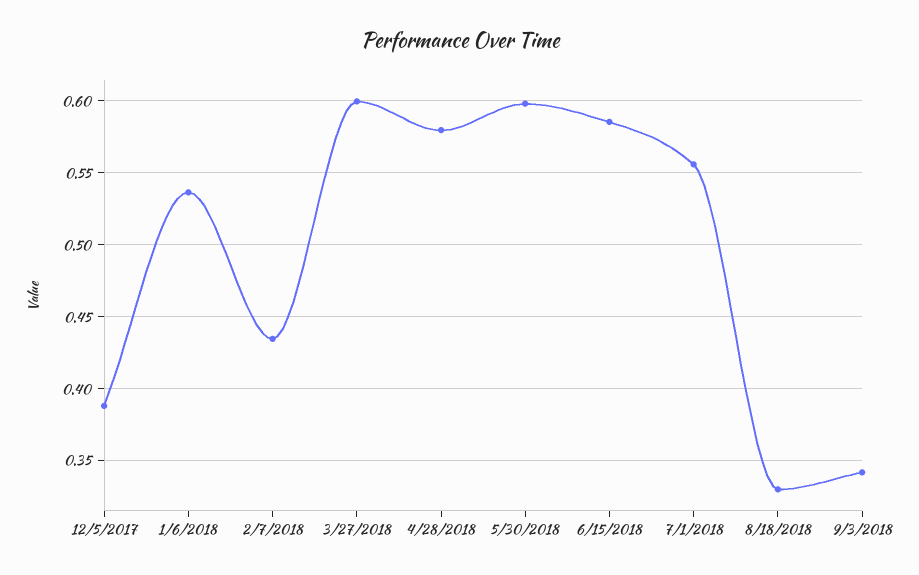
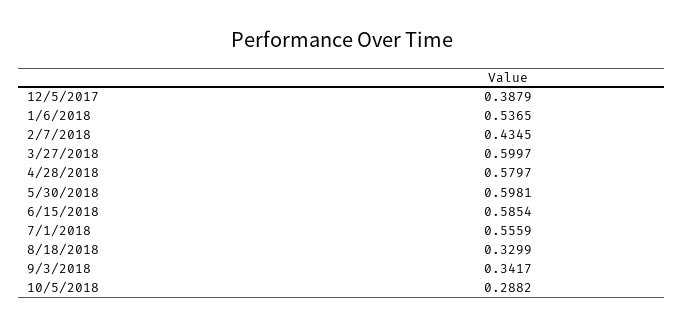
10/5/2018: none -> 0.2882

